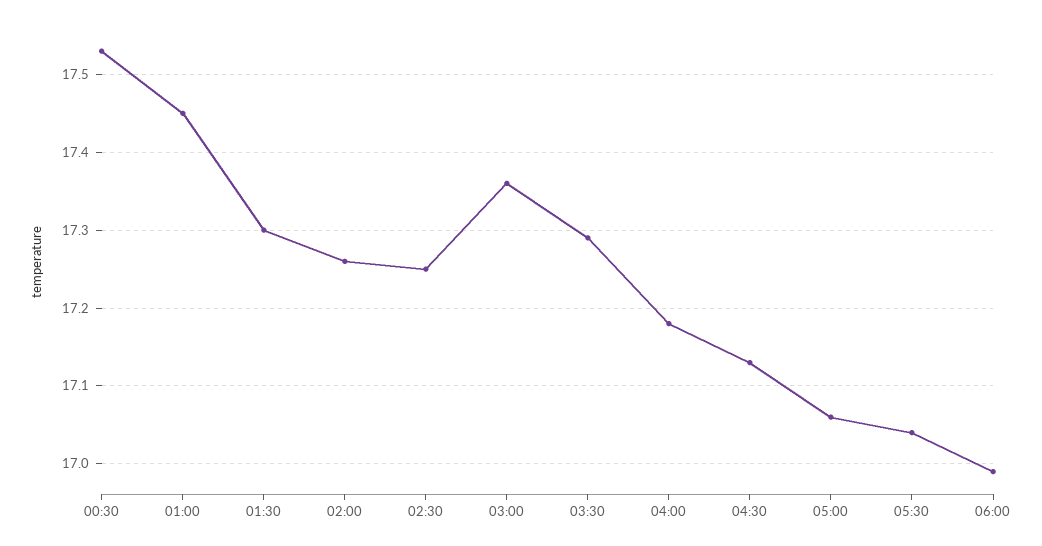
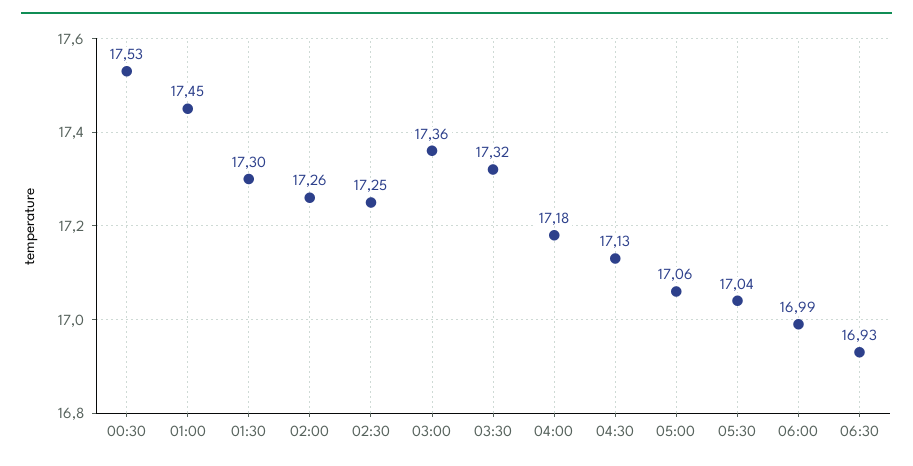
03:30: 17.29 -> 17.32
06:30: none -> 16.93

